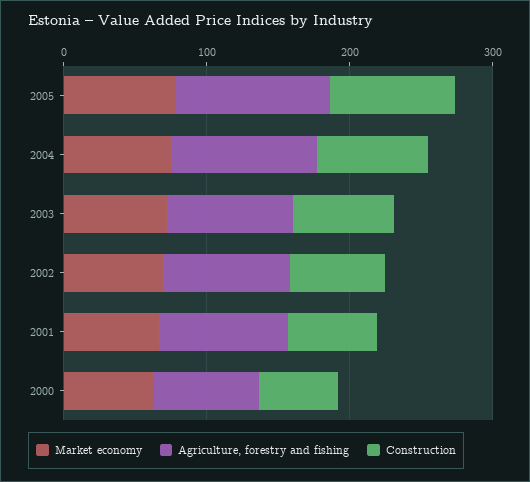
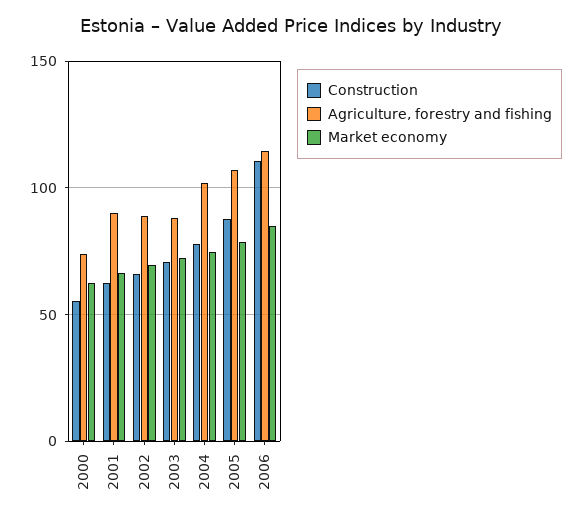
Construction, 2006: none -> 110
Agriculture, forestry and fishing, 2006: none -> 115
Market economy, 2006: none -> 85

